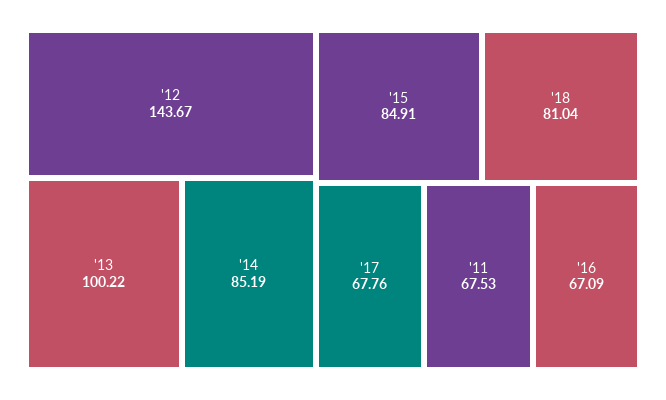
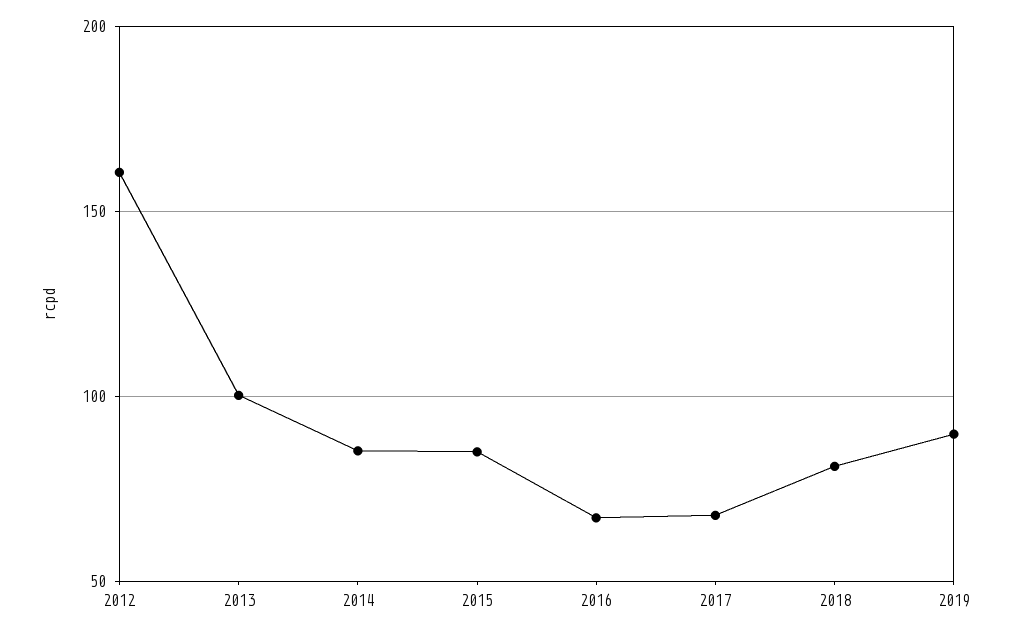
'12: 143.67 -> 160
'11: 67.53 -> none
2019: none -> 90

